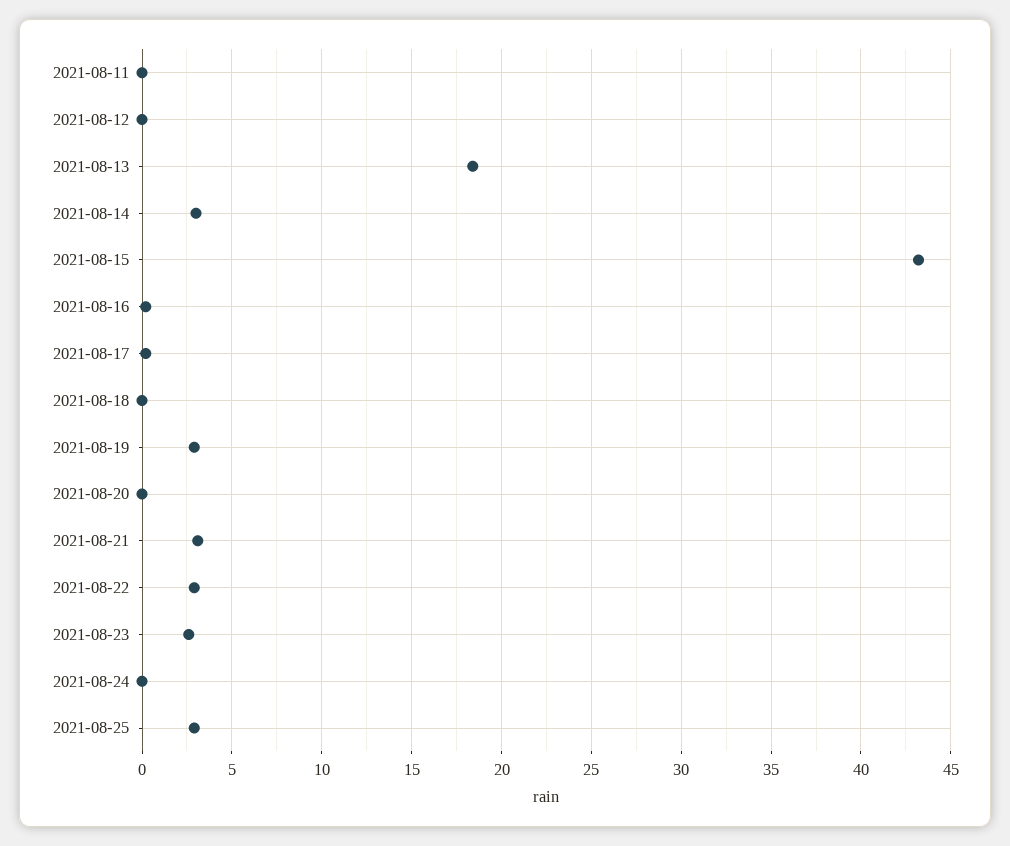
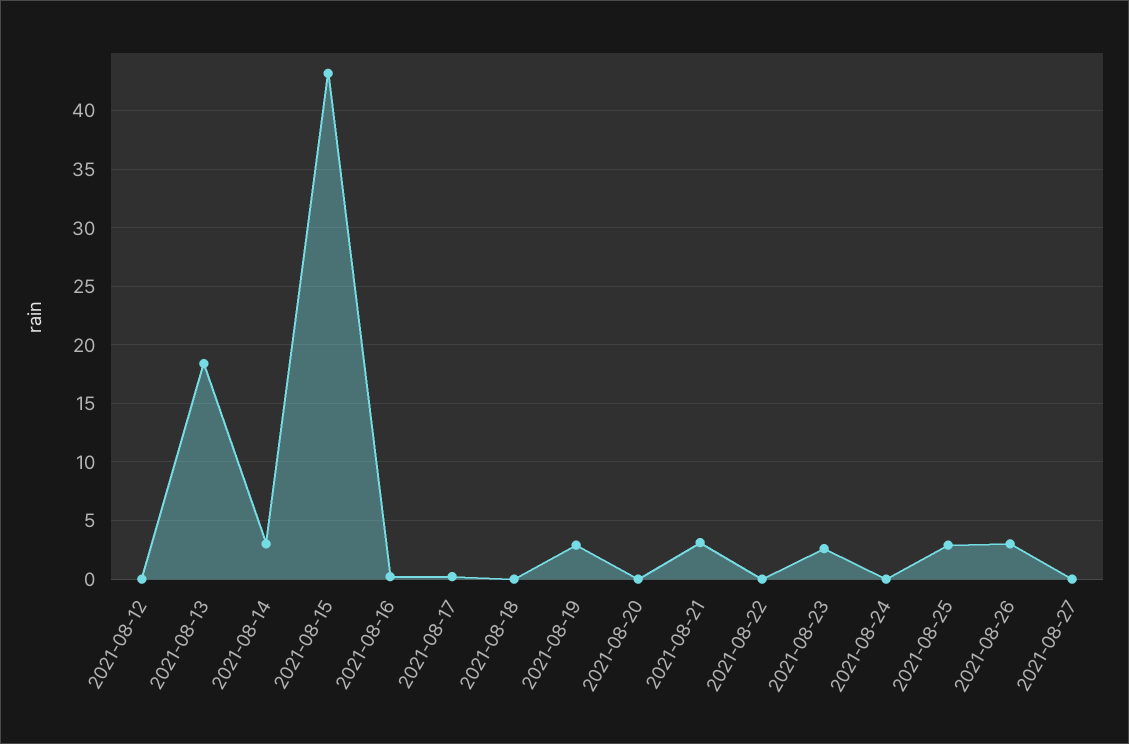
2021-08-11: 0 -> none
2021-08-22: 3 -> 0
2021-08-26: none -> 3
2021-08-27: none -> 0

